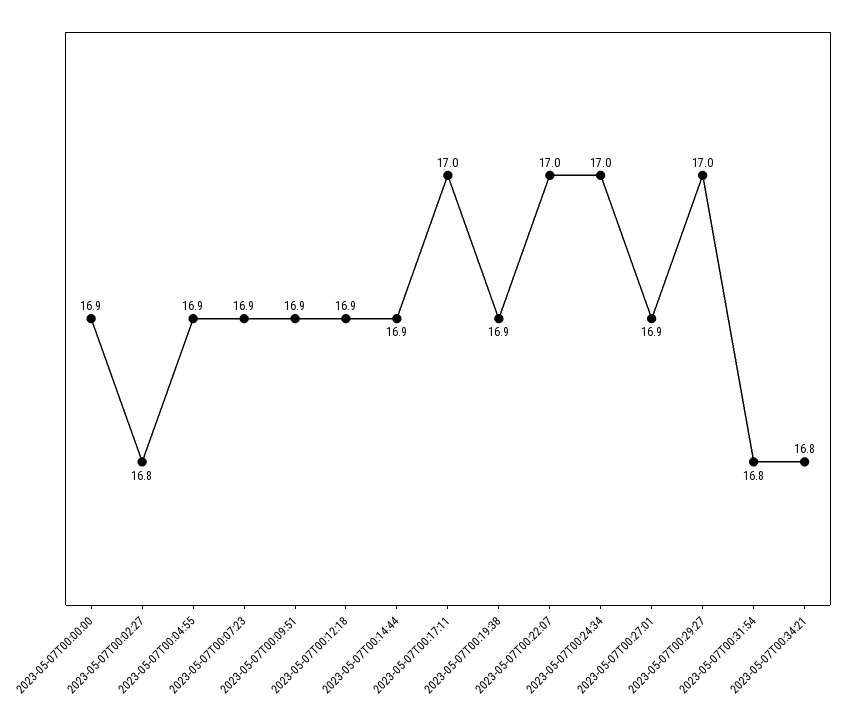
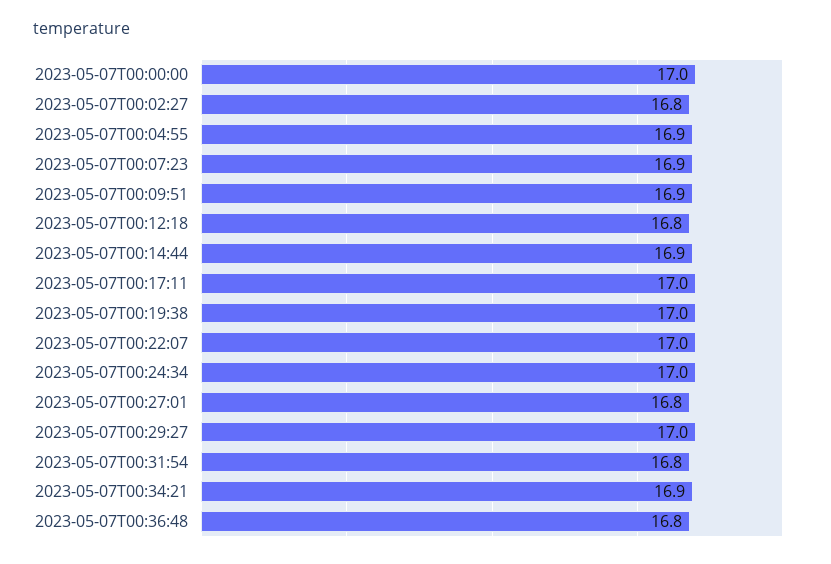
2023-05-07T00:00:00: 16.9 -> 17
2023-05-07T00:12:18: 16.9 -> 16.8
2023-05-07T00:19:38: 16.9 -> 17
2023-05-07T00:27:01: 16.9 -> 16.8
2023-05-07T00:34:21: 16.8 -> 16.9
2023-05-07T00:36:48: none -> 16.8

